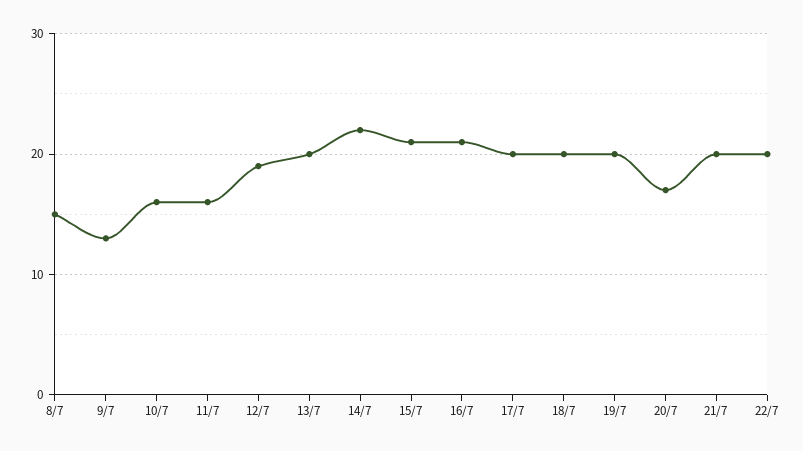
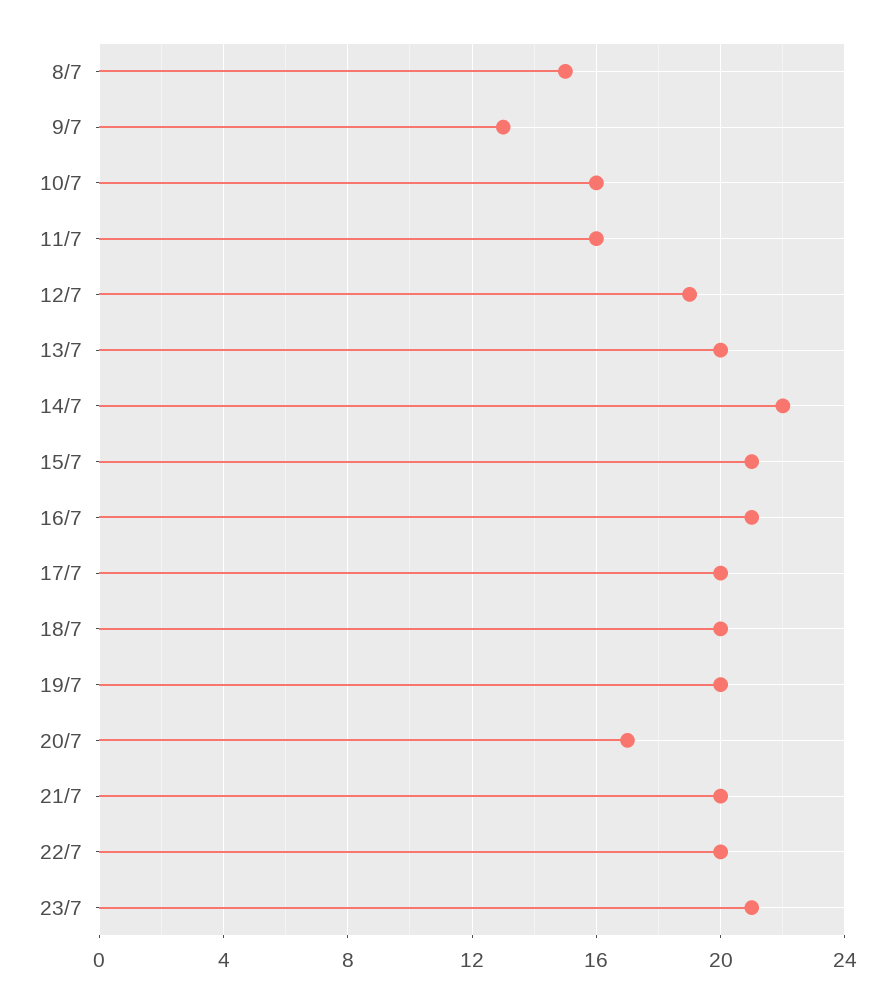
23/7: none -> 21

